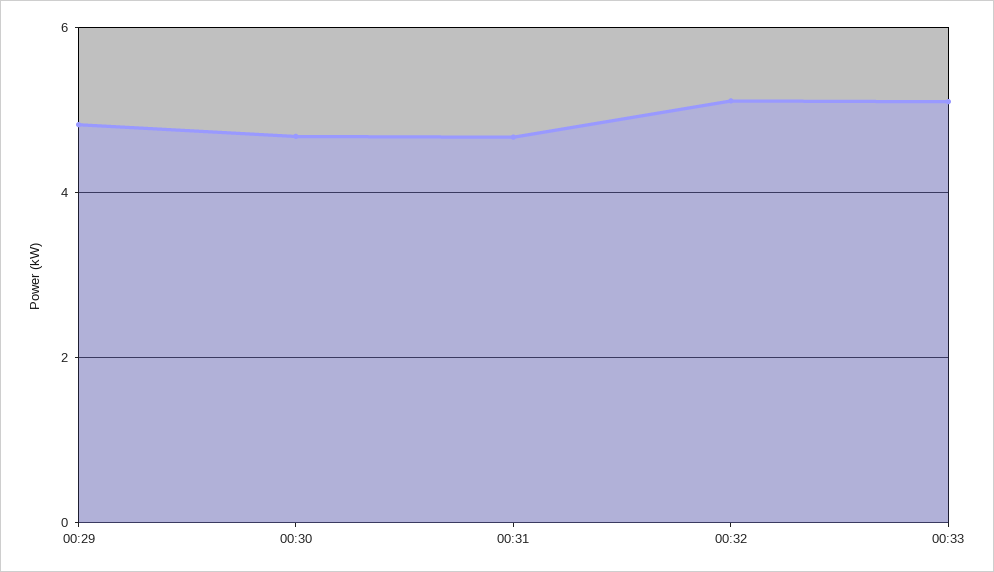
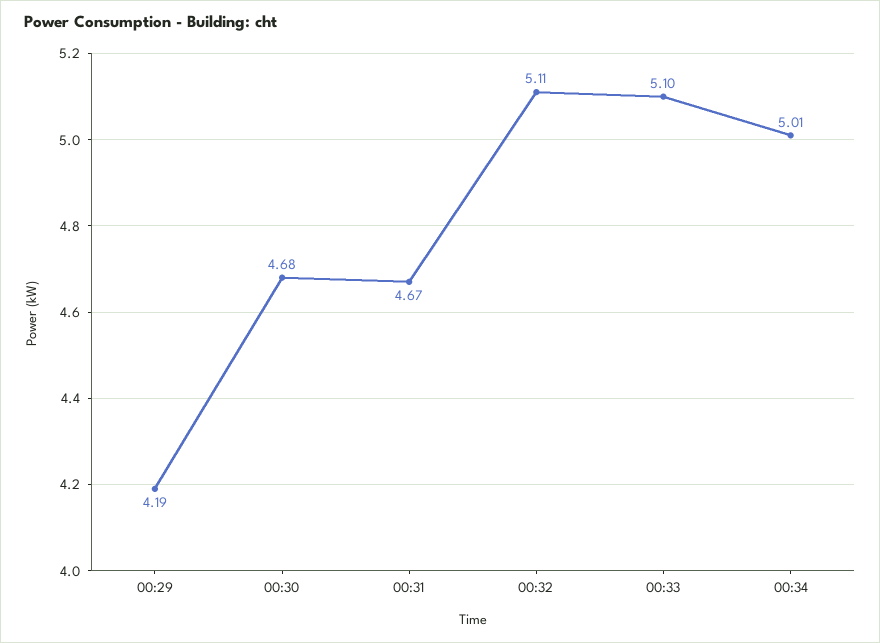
00:29: 4.8 -> 4.19
00:34: none -> 5.01

